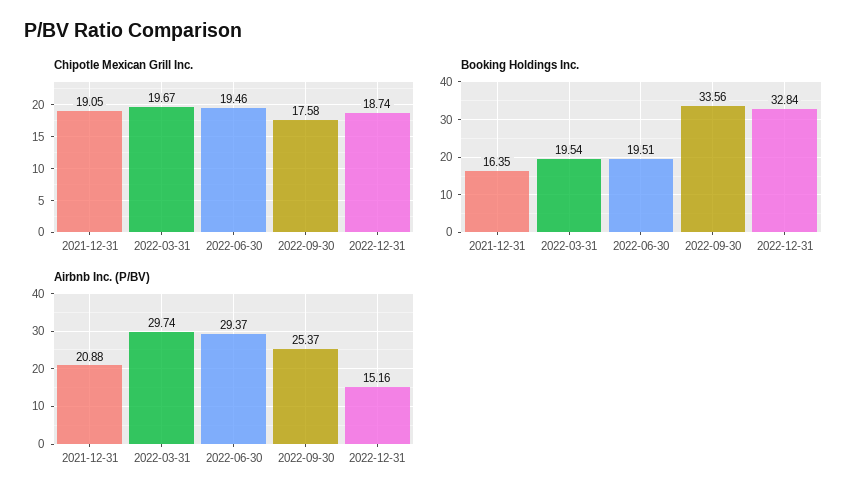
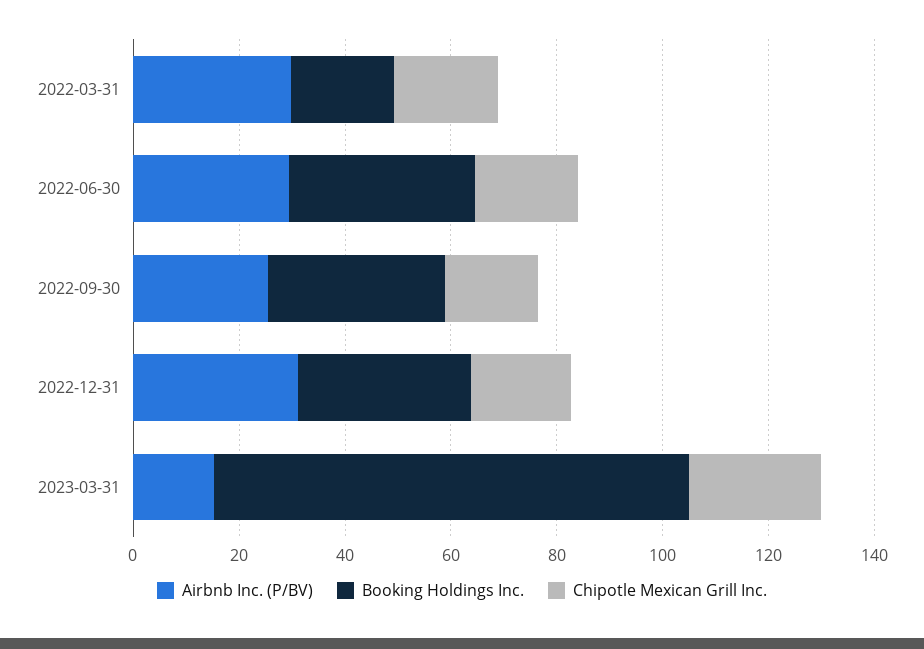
Chipotle Mexican Grill Inc., 2021-12-31: 19.05 -> none
Booking Holdings Inc., 2021-12-31: 16.35 -> none
Booking Holdings Inc., 2022-06-30: 19.51 -> 35
Airbnb Inc. (P/BV), 2021-12-31: 20.88 -> none
Airbnb Inc. (P/BV), 2022-12-31: 15.16 -> 30
Airbnb Inc. (P/BV), 2023-03-31: none -> 15
Booking Holdings Inc., 2023-03-31: none -> 90
Chipotle Mexican Grill Inc., 2023-03-31: none -> 25

